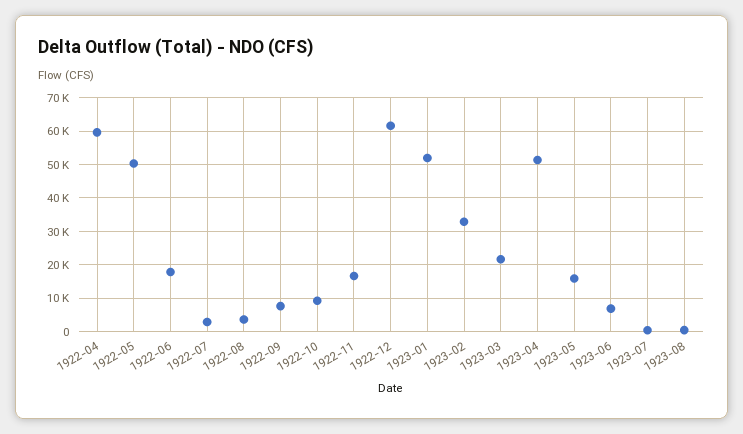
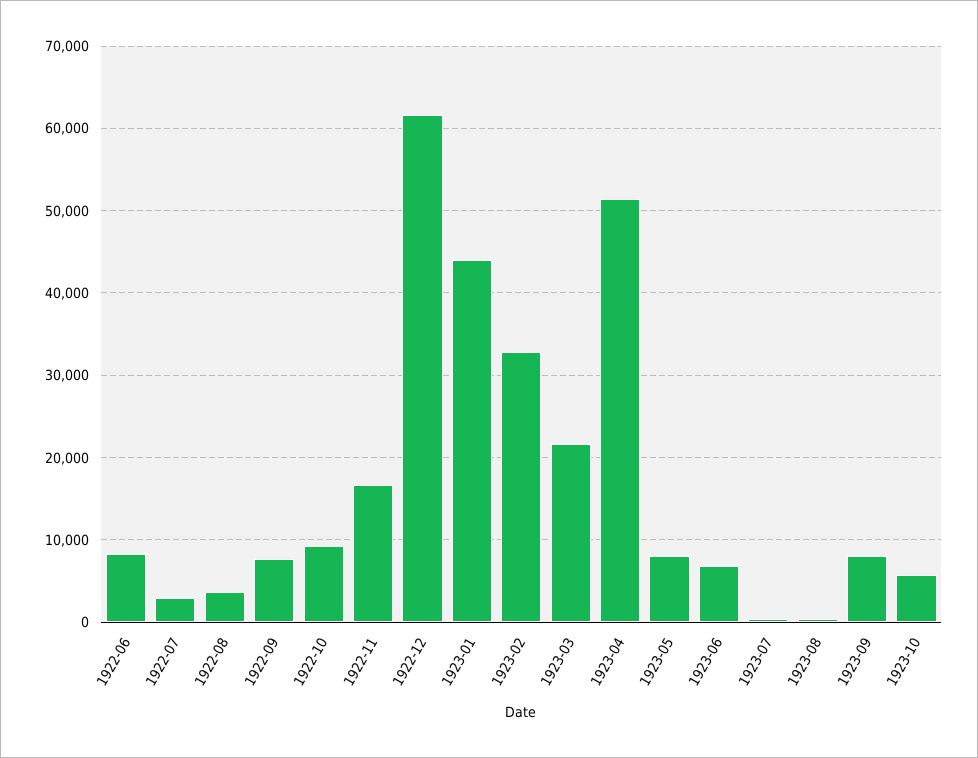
1922-04: 60000 -> none
1922-05: 50000 -> none
1922-06: 18000 -> 8000
1923-01: 52000 -> 44000
1923-05: 16000 -> 8000
1923-09: none -> 8000
1923-10: none -> 6000

